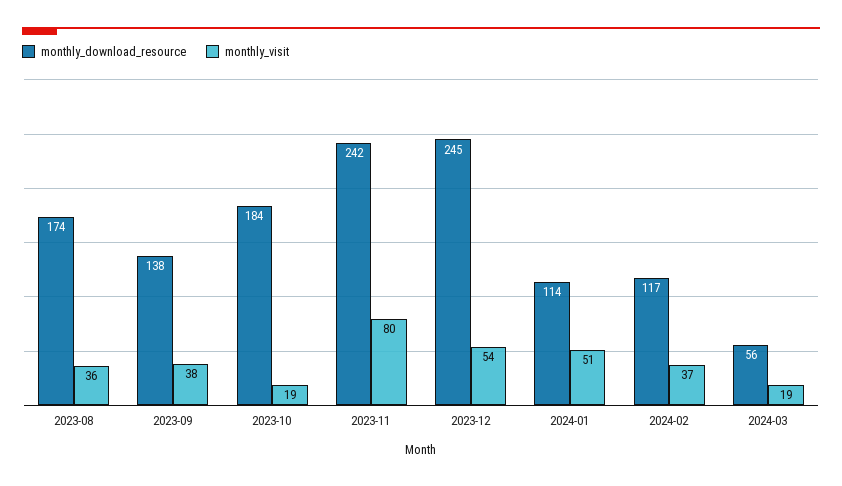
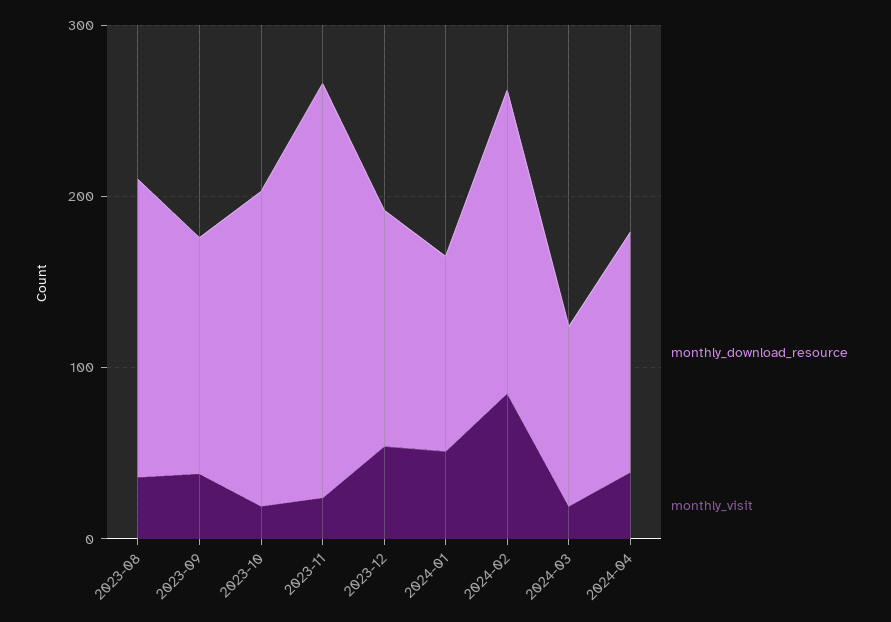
monthly_visit, 2023-11: 80 -> 20
monthly_download_resource, 2023-12: 245 -> 140
monthly_download_resource, 2024-02: 117 -> 180
monthly_visit, 2024-02: 37 -> 80
monthly_download_resource, 2024-03: 56 -> 100
monthly_download_resource, 2024-04: none -> 140
monthly_visit, 2024-04: none -> 40

